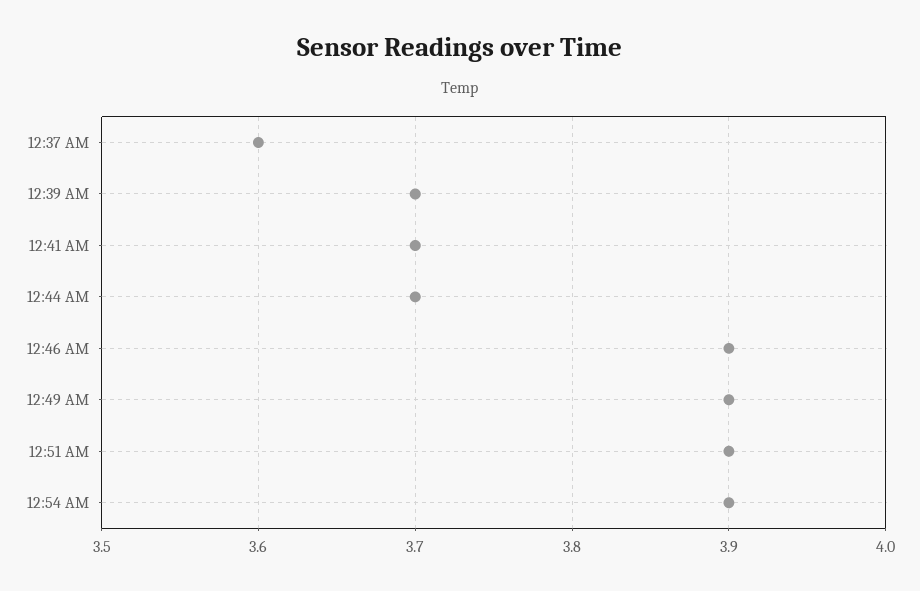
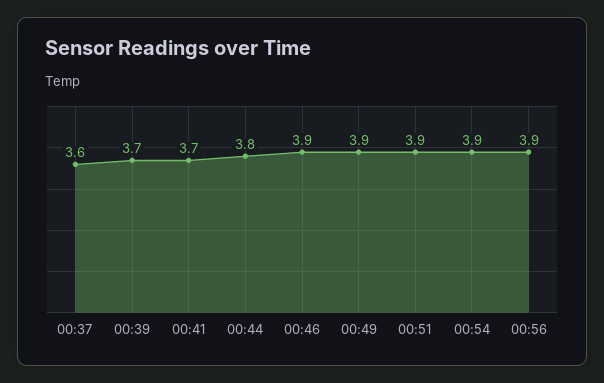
12:44 AM: 3.7 -> 3.8
00:56: none -> 3.9

